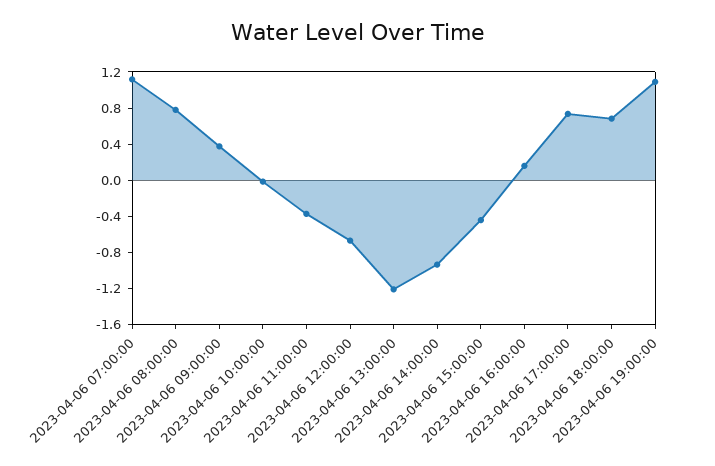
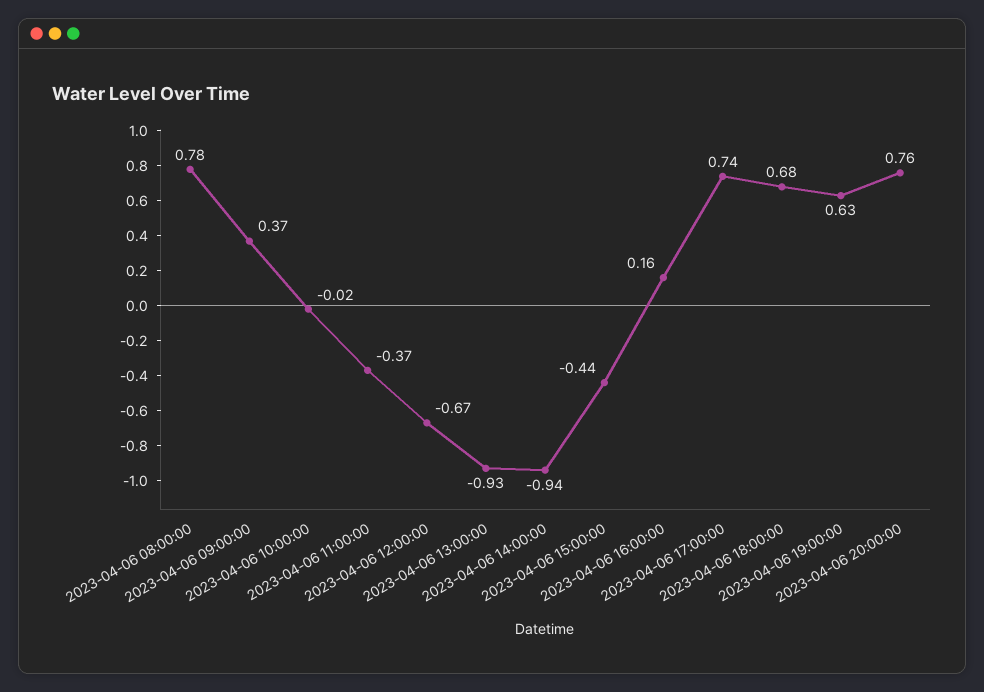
2023-04-06 07:00:00: 1.1 -> none
2023-04-06 13:00:00: -1.2 -> -0.93
2023-04-06 19:00:00: 1.1 -> 0.63
2023-04-06 20:00:00: none -> 0.76

